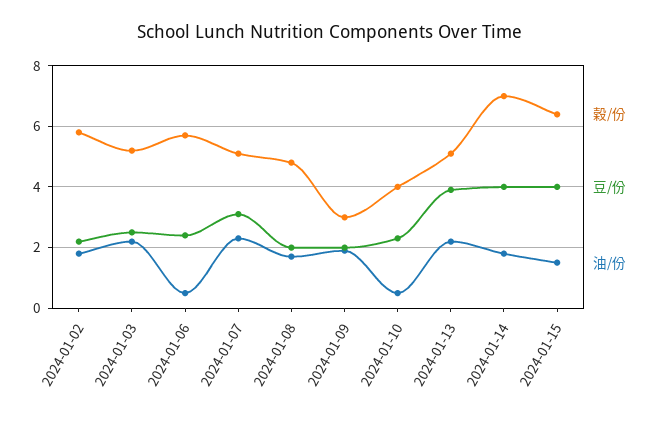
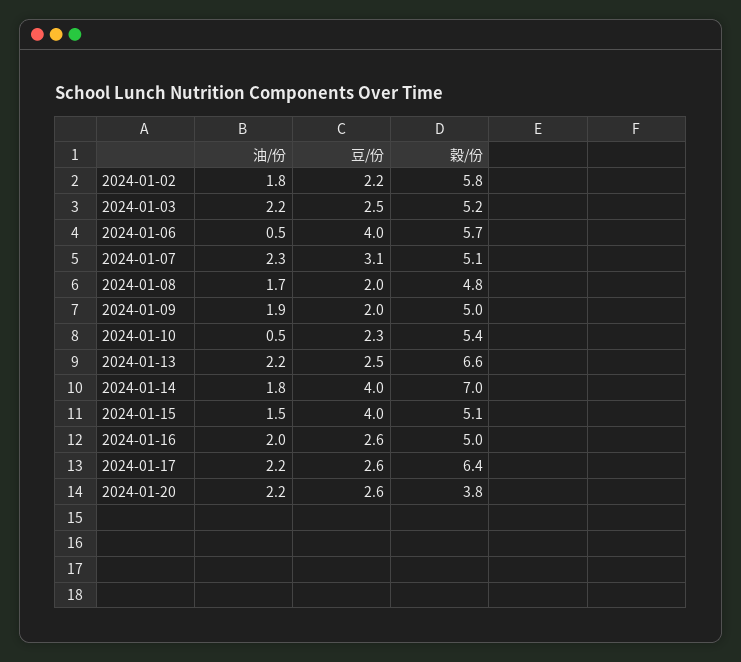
豆/份, 2024-01-06: 2.5 -> 4
穀/份, 2024-01-09: 3 -> 5
穀/份, 2024-01-10: 4 -> 5.4
穀/份, 2024-01-13: 5 -> 6.6
豆/份, 2024-01-13: 4 -> 2.5
穀/份, 2024-01-15: 6.5 -> 5.1
油/份, 2024-01-16: none -> 2
豆/份, 2024-01-16: none -> 2.6
穀/份, 2024-01-16: none -> 5
油/份, 2024-01-17: none -> 2.2
豆/份, 2024-01-17: none -> 2.6
穀/份, 2024-01-17: none -> 6.4
油/份, 2024-01-20: none -> 2.2
豆/份, 2024-01-20: none -> 2.6
穀/份, 2024-01-20: none -> 3.8

